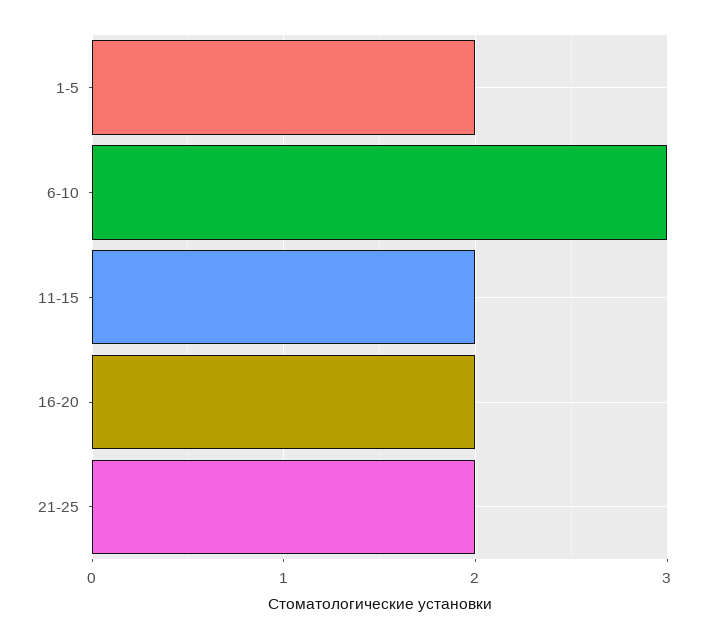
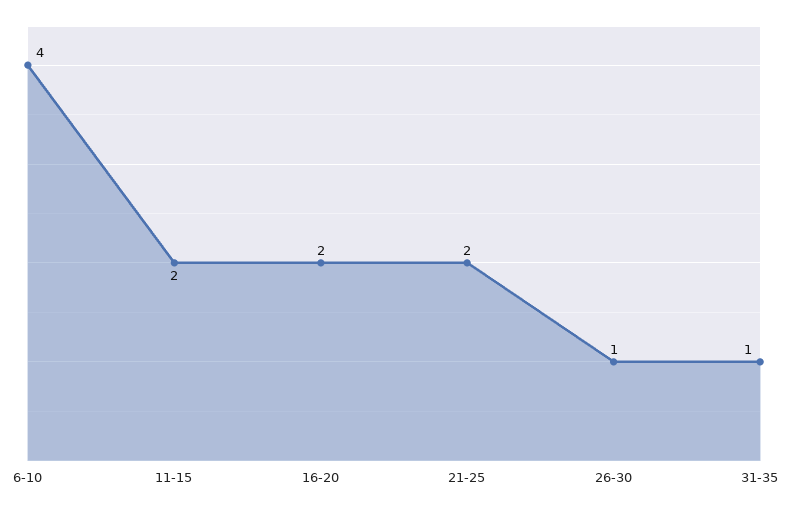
1-5: 2 -> none
6-10: 3 -> 4
26-30: none -> 1
31-35: none -> 1

